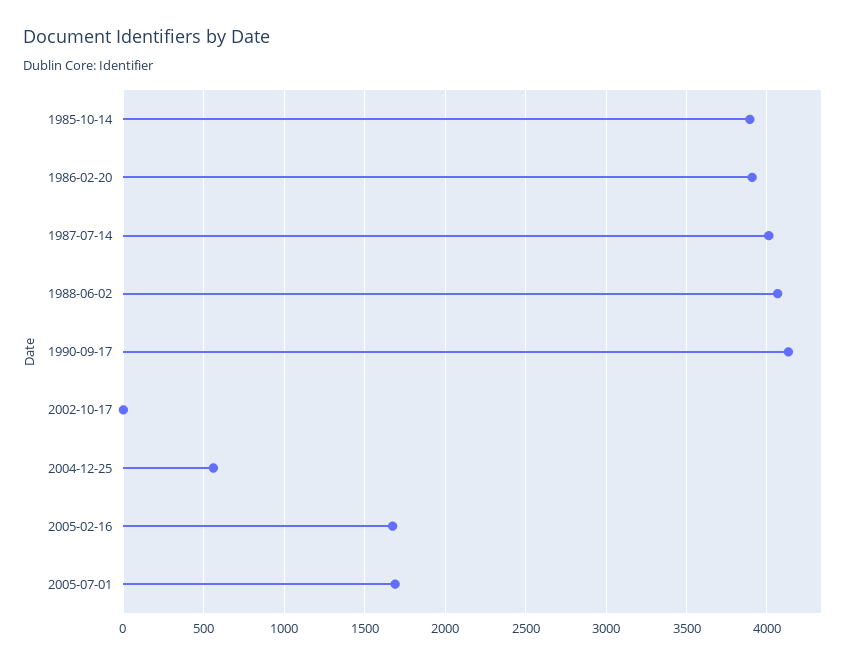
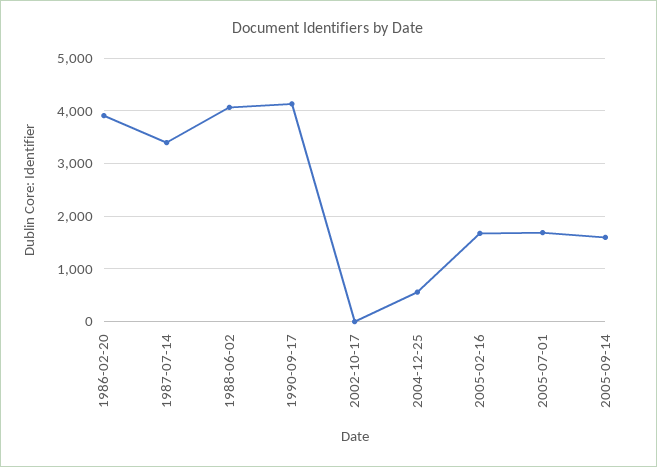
1985-10-14: 3900 -> none
1987-07-14: 4000 -> 3400
2005-09-14: none -> 1600

